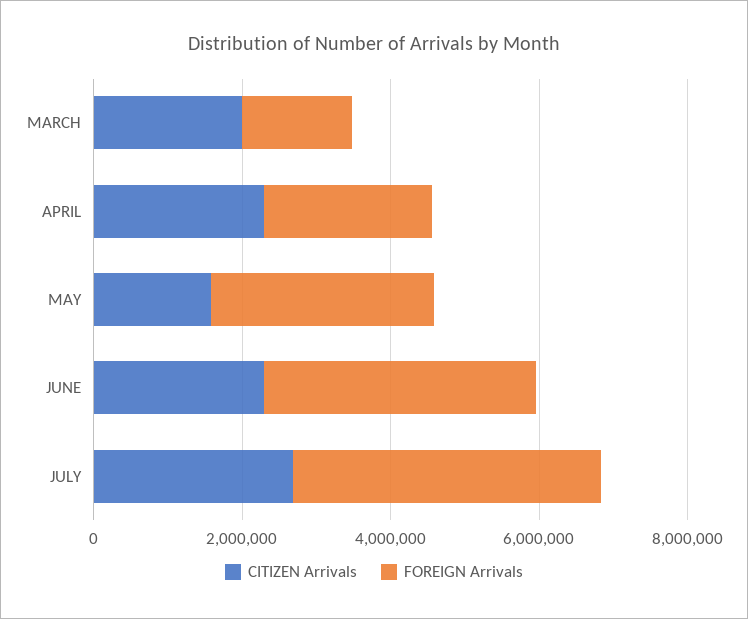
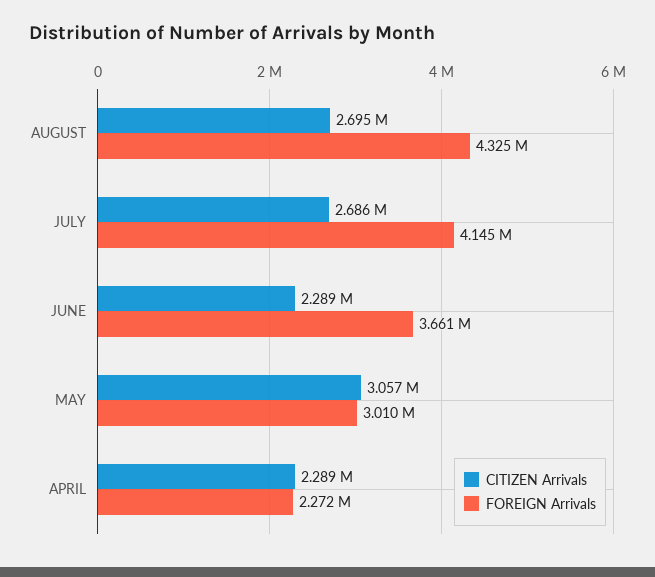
CITIZEN Arrivals, MARCH: 2000000 -> none
FOREIGN Arrivals, MARCH: 1500000 -> none
CITIZEN Arrivals, MAY: 1500000 -> 3057000
CITIZEN Arrivals, AUGUST: none -> 2695000
FOREIGN Arrivals, AUGUST: none -> 4325000

